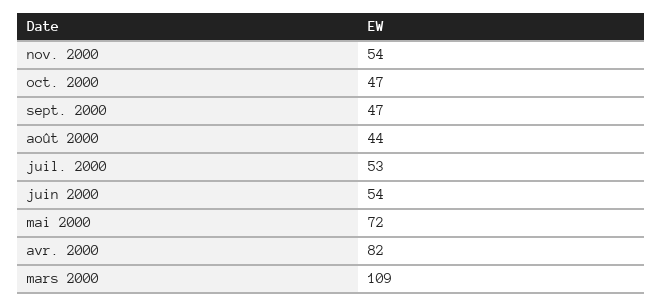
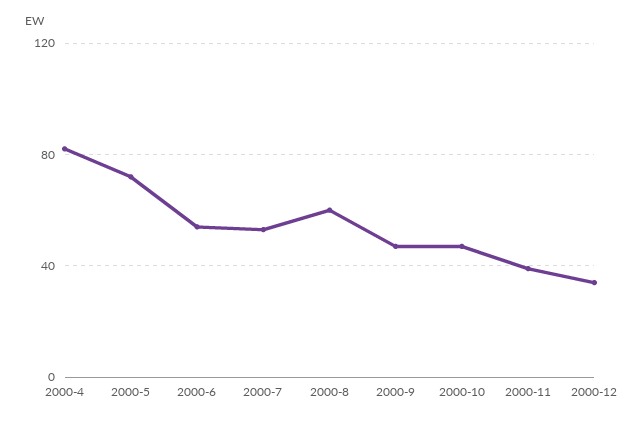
nov. 2000: 54 -> 40
août 2000: 44 -> 60
mars 2000: 109 -> none
2000-12: none -> 35

